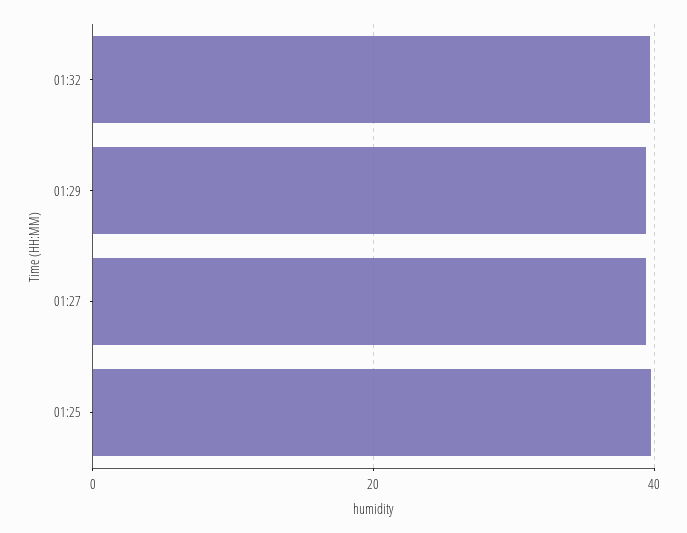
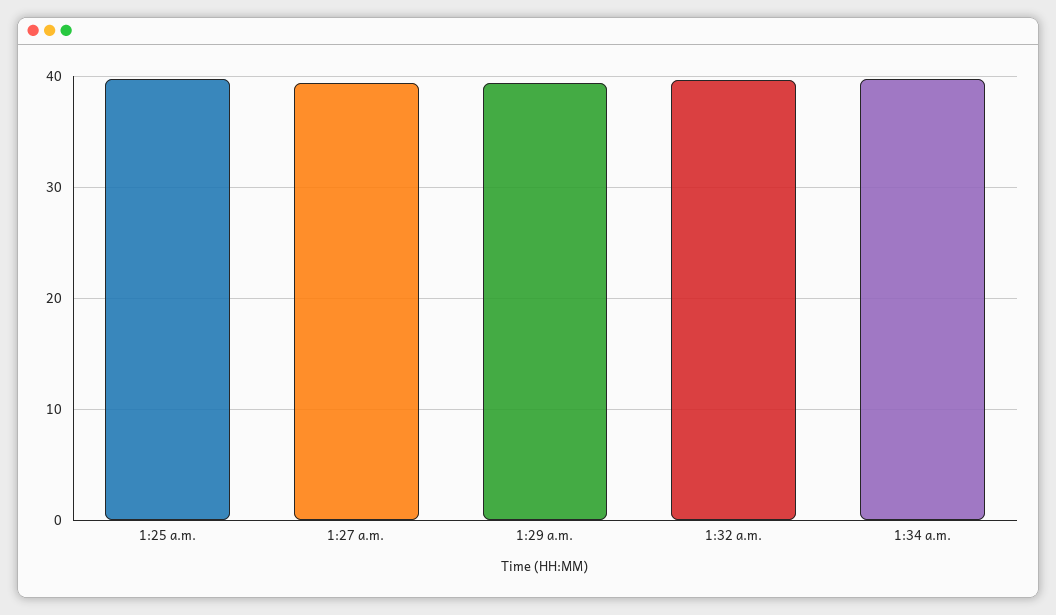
1:34 a.m.: none -> 40

